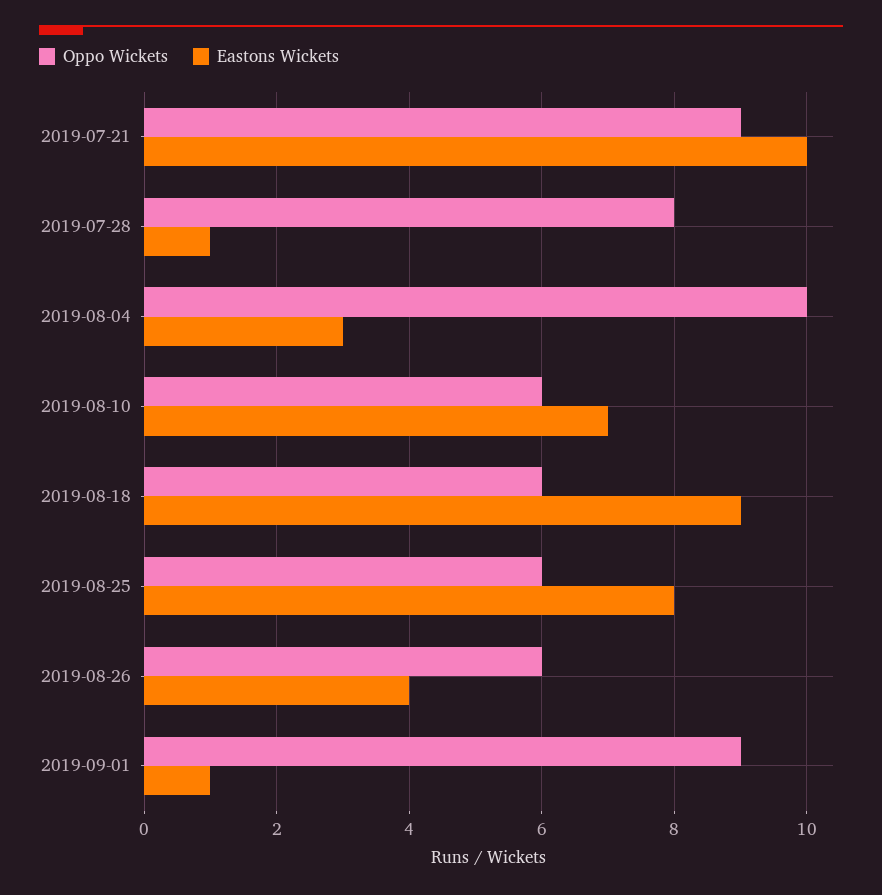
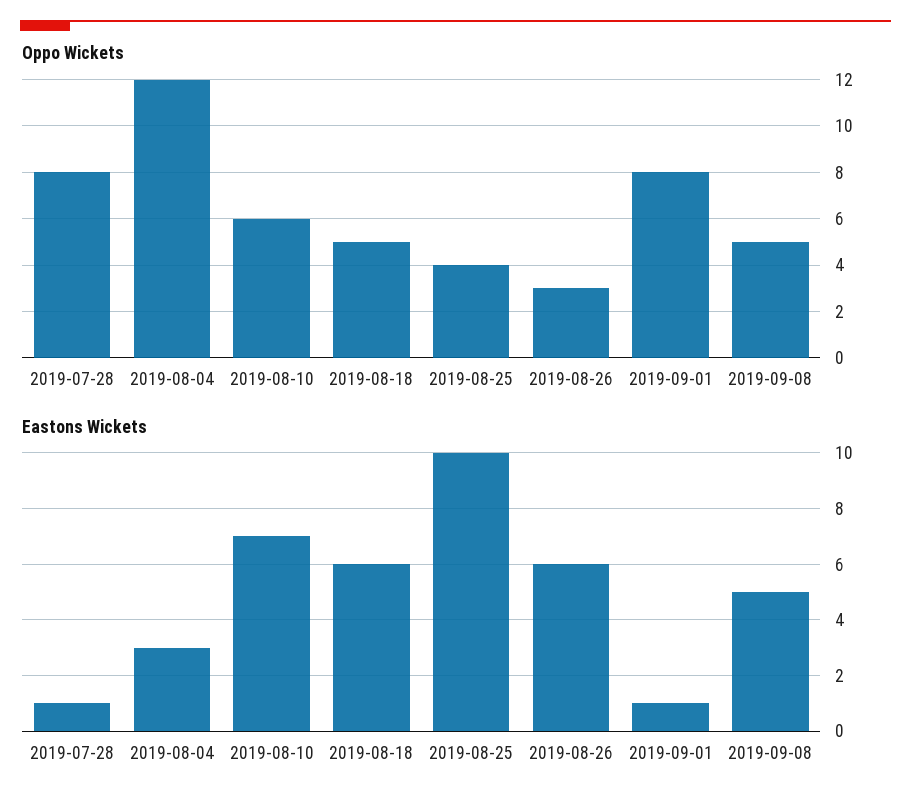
Oppo Wickets, 2019-07-21: 9 -> none
Eastons Wickets, 2019-07-21: 10 -> none
Oppo Wickets, 2019-08-04: 10 -> 12
Oppo Wickets, 2019-08-18: 6 -> 5
Eastons Wickets, 2019-08-18: 9 -> 6
Oppo Wickets, 2019-08-25: 6 -> 4
Eastons Wickets, 2019-08-25: 8 -> 10
Oppo Wickets, 2019-08-26: 6 -> 3
Eastons Wickets, 2019-08-26: 4 -> 6
Oppo Wickets, 2019-09-01: 9 -> 8
Oppo Wickets, 2019-09-08: none -> 5
Eastons Wickets, 2019-09-08: none -> 5

